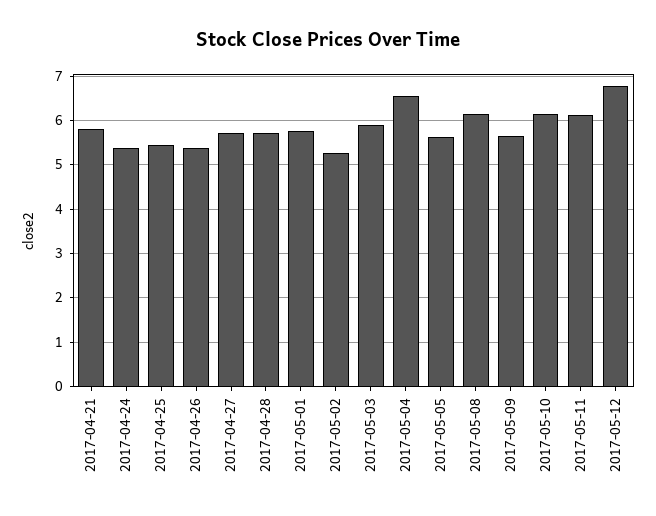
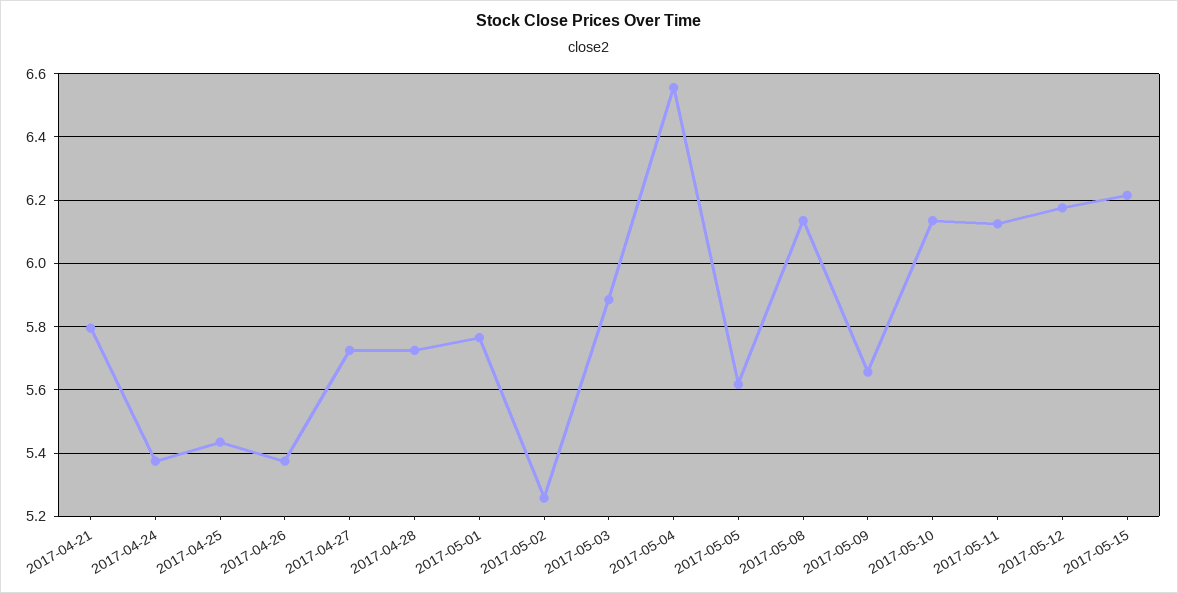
2017-05-12: 6.8 -> 6.18
2017-05-15: none -> 6.22

